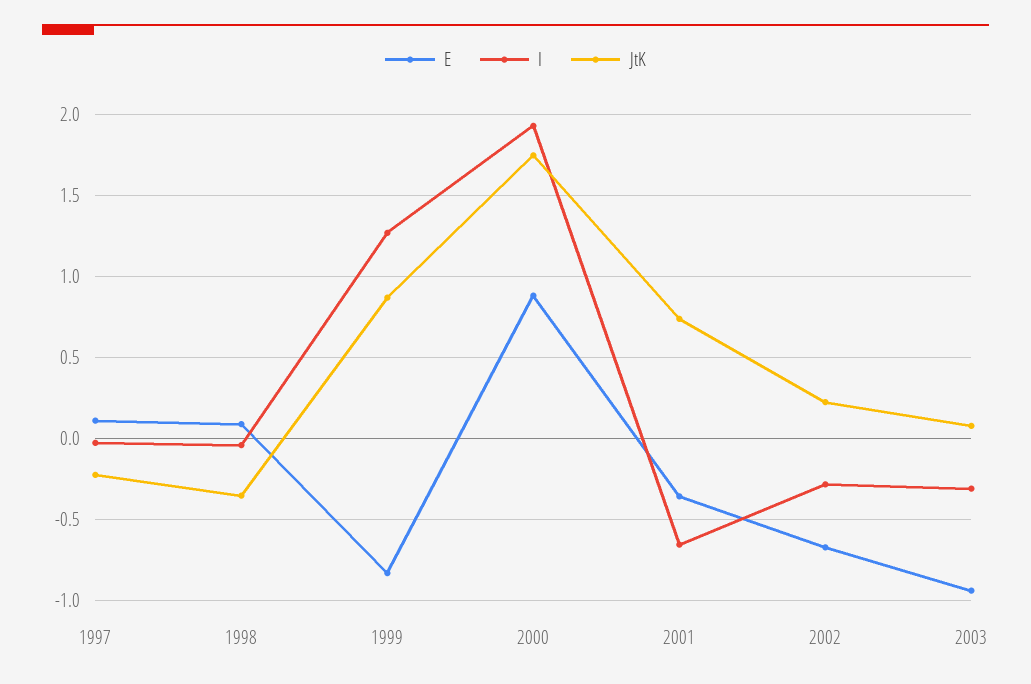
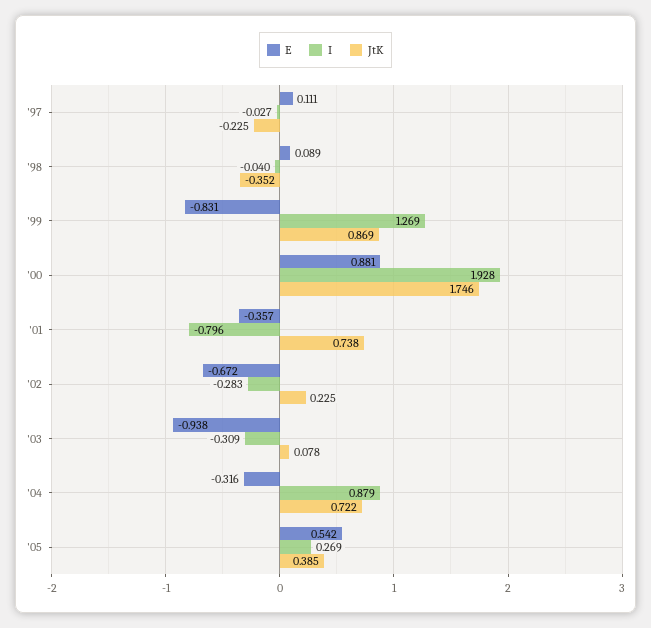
I, 2001: -0.65 -> -0.796
E, '04: none -> -0.316
I, '04: none -> 0.879
JtK, '04: none -> 0.722
E, '05: none -> 0.542
I, '05: none -> 0.269
JtK, '05: none -> 0.385

